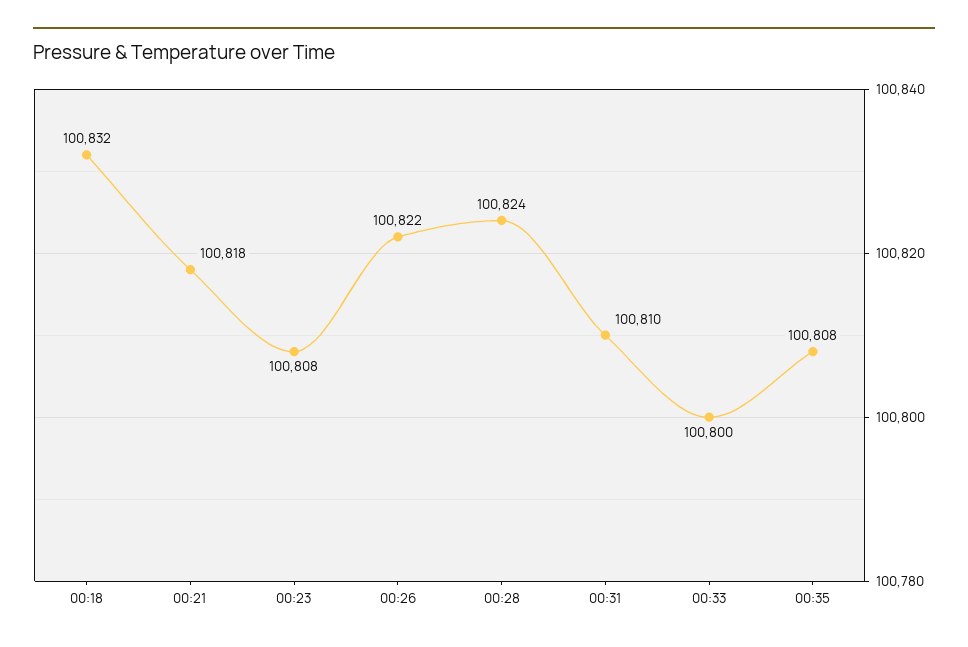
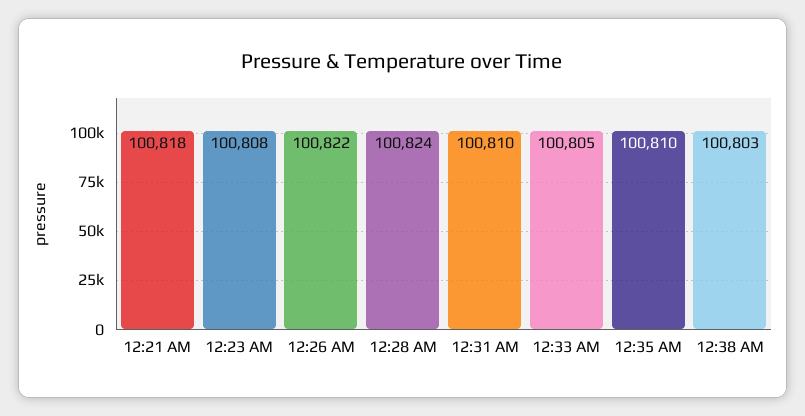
00:18: 100832 -> none
00:33: 100800 -> 100805
00:35: 100808 -> 100810
12:38 AM: none -> 100803

